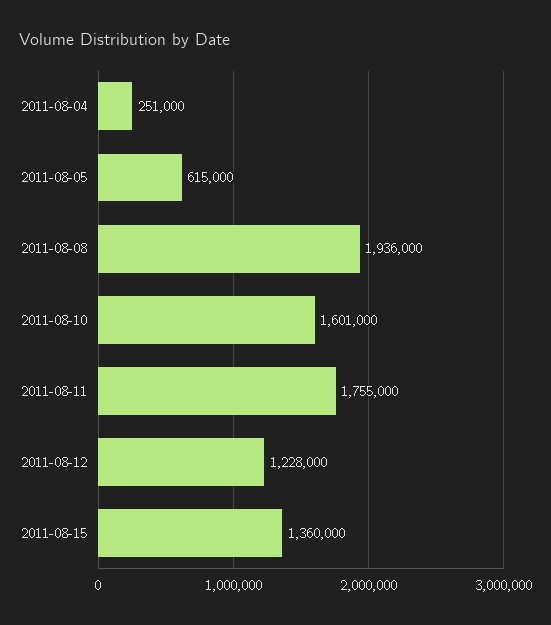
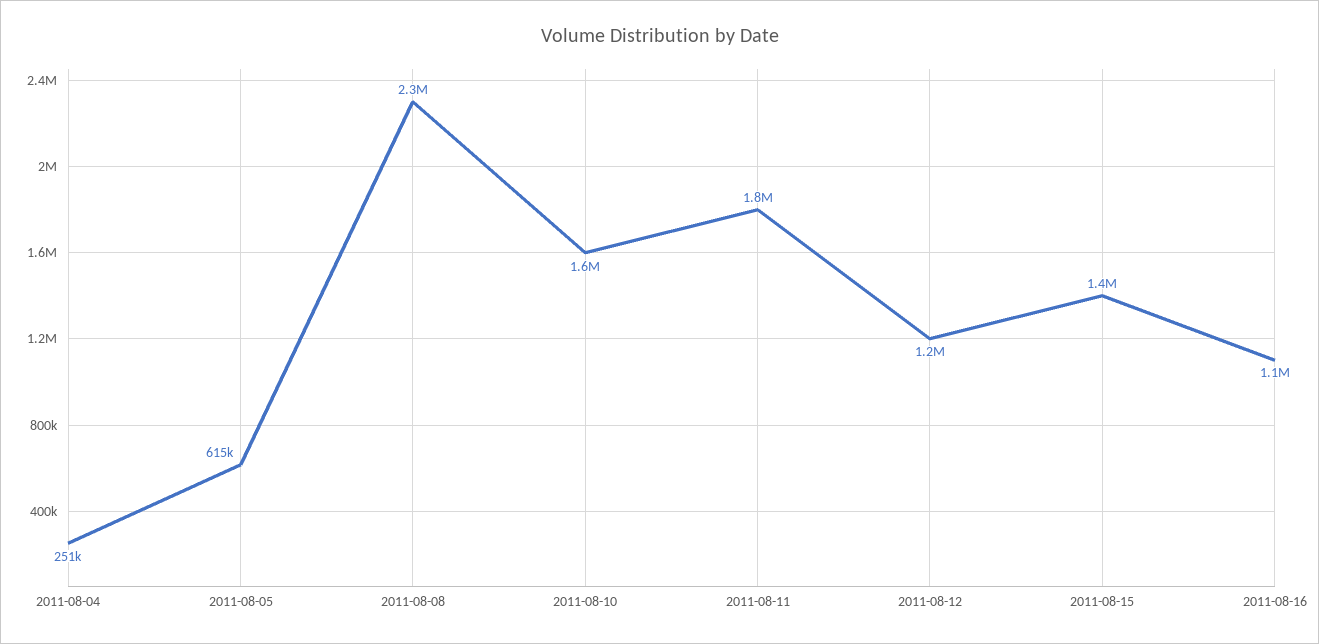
2011-08-08: 1936000 -> 2300000
2011-08-16: none -> 1100000

